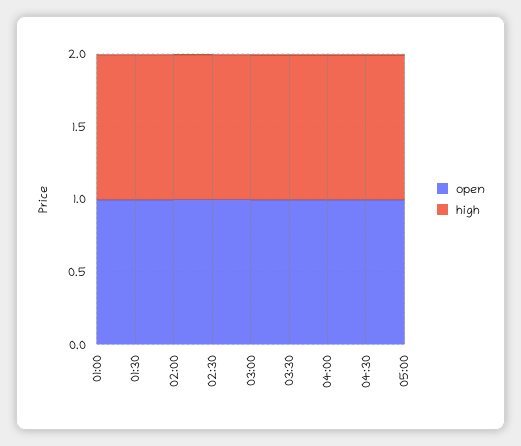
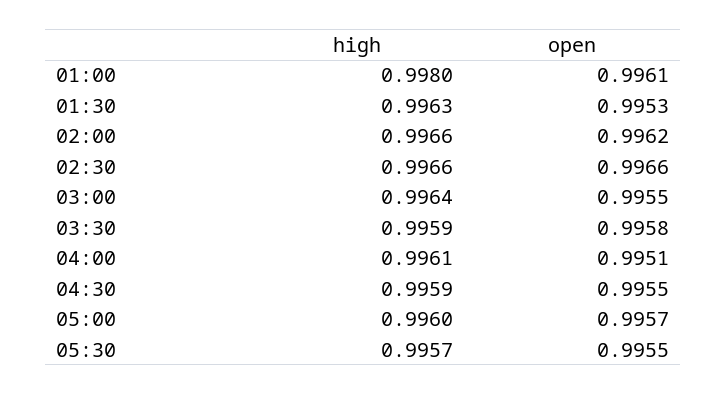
high, 05:30: none -> 0.9957
open, 05:30: none -> 0.9955

